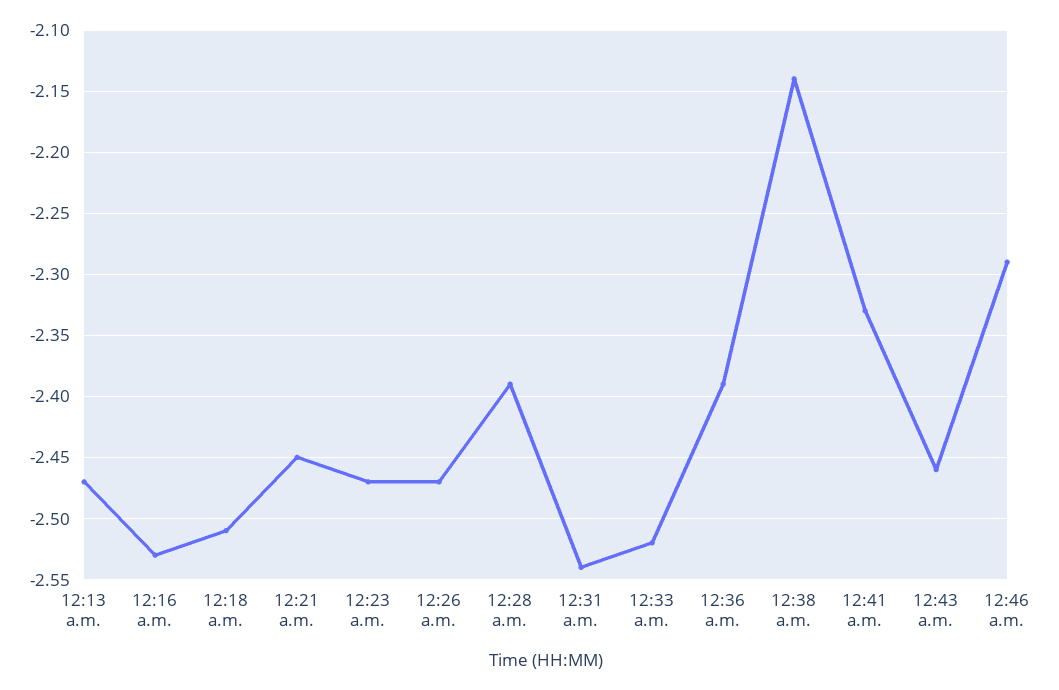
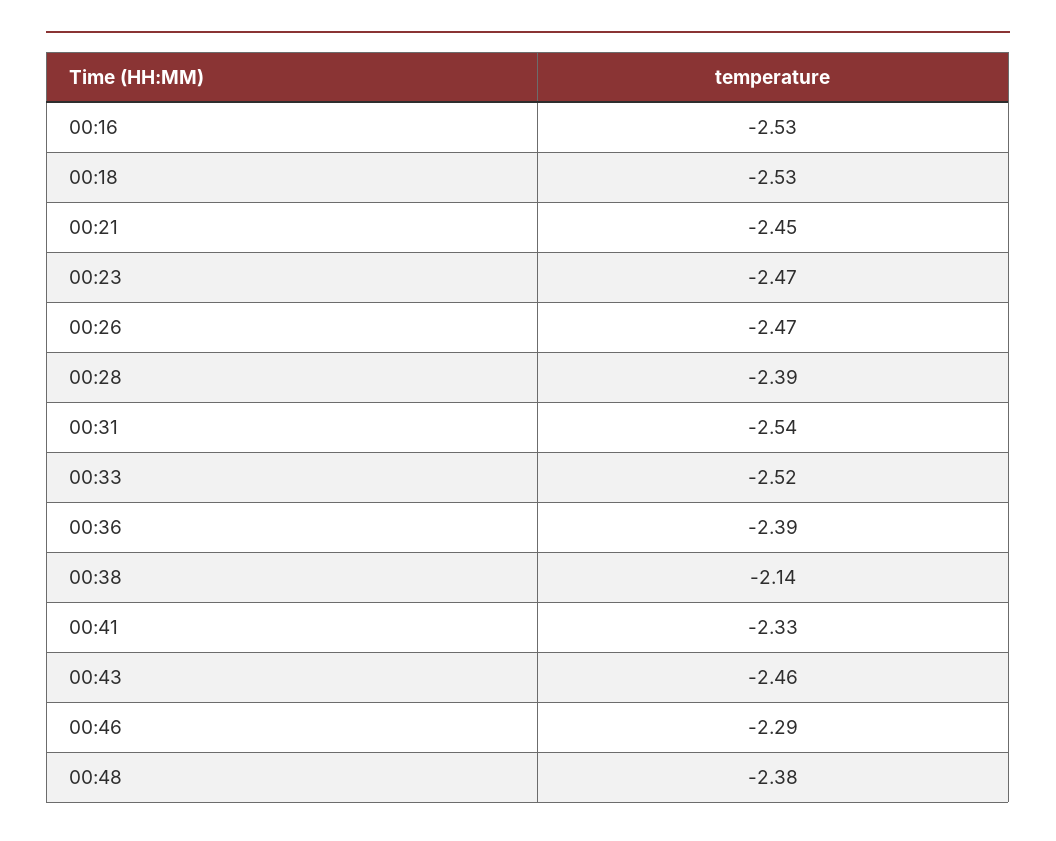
12:13 a.m.: -2.47 -> none
12:18 a.m.: -2.51 -> -2.53
00:48: none -> -2.38

